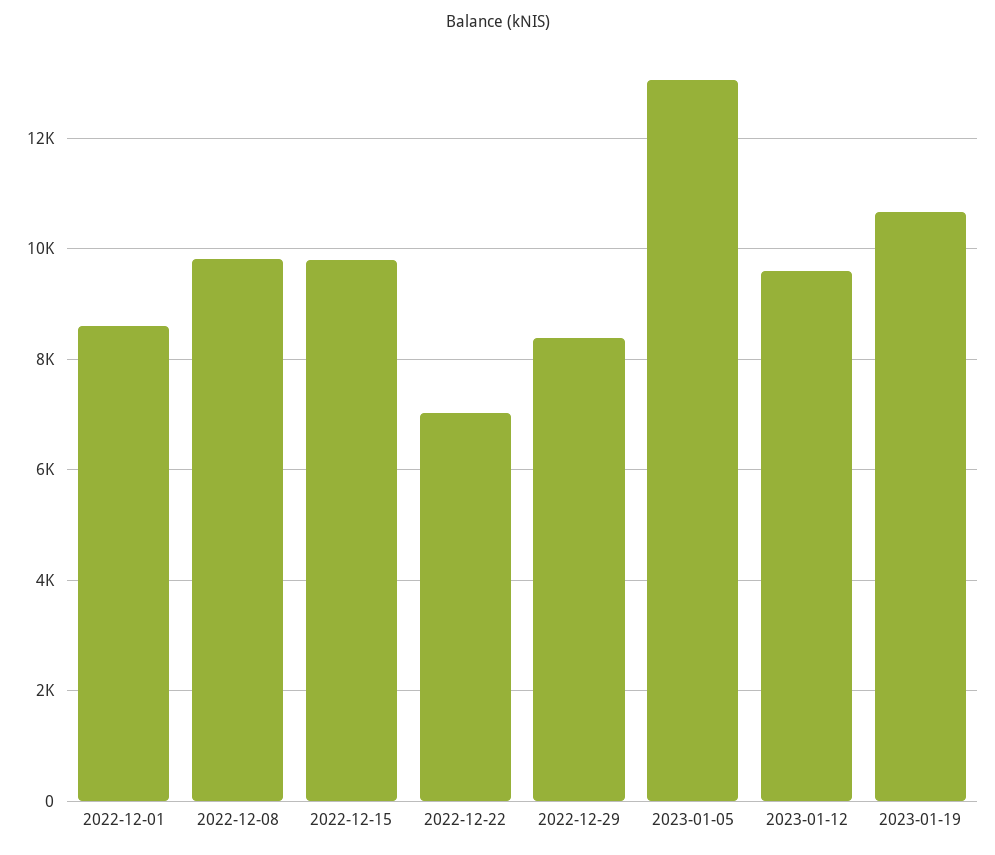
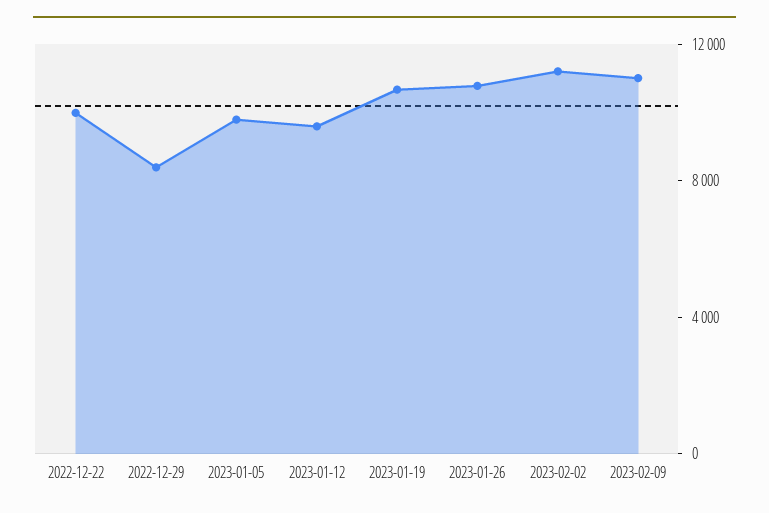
2022-12-01: 8600 -> none
2022-12-08: 9800 -> none
2022-12-15: 9800 -> none
2022-12-22: 7000 -> 10000
2023-01-05: 13000 -> 10000
2023-01-26: none -> 11000
2023-02-02: none -> 11000
2023-02-09: none -> 11000

